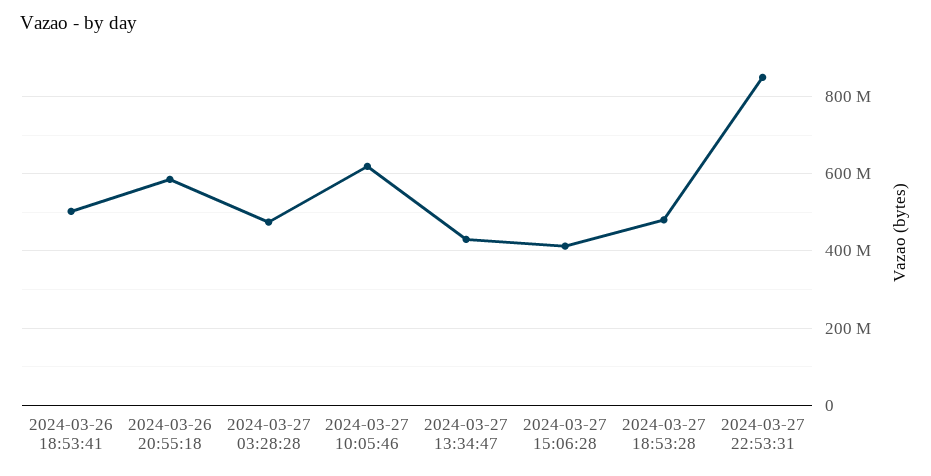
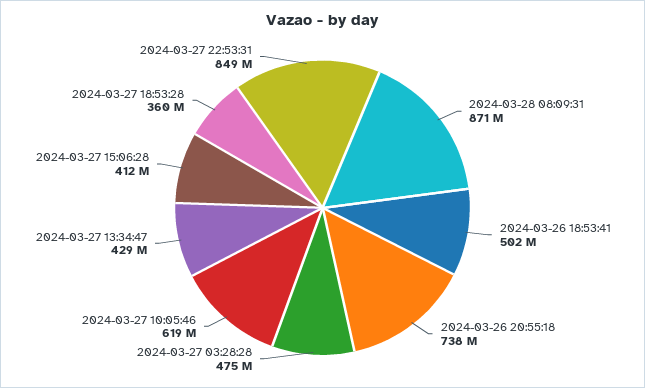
2024-03-26 20:55:18: 580000000 -> 738000000
2024-03-27 18:53:28: 480000000 -> 360000000
2024-03-28 08:09:31: none -> 871000000

